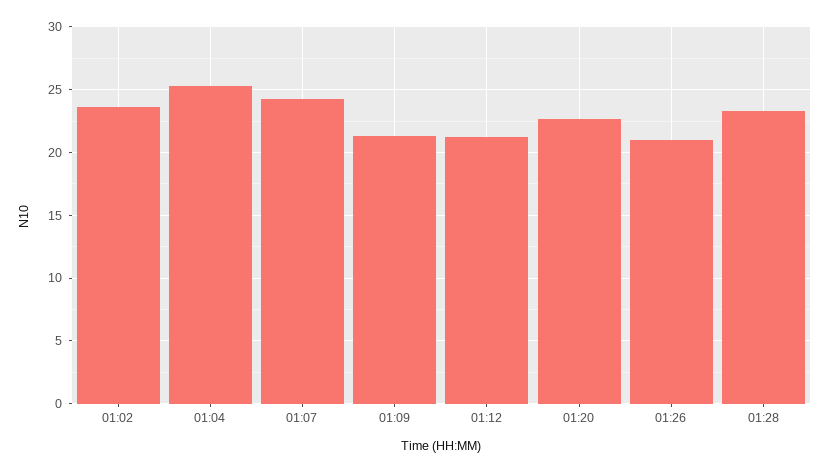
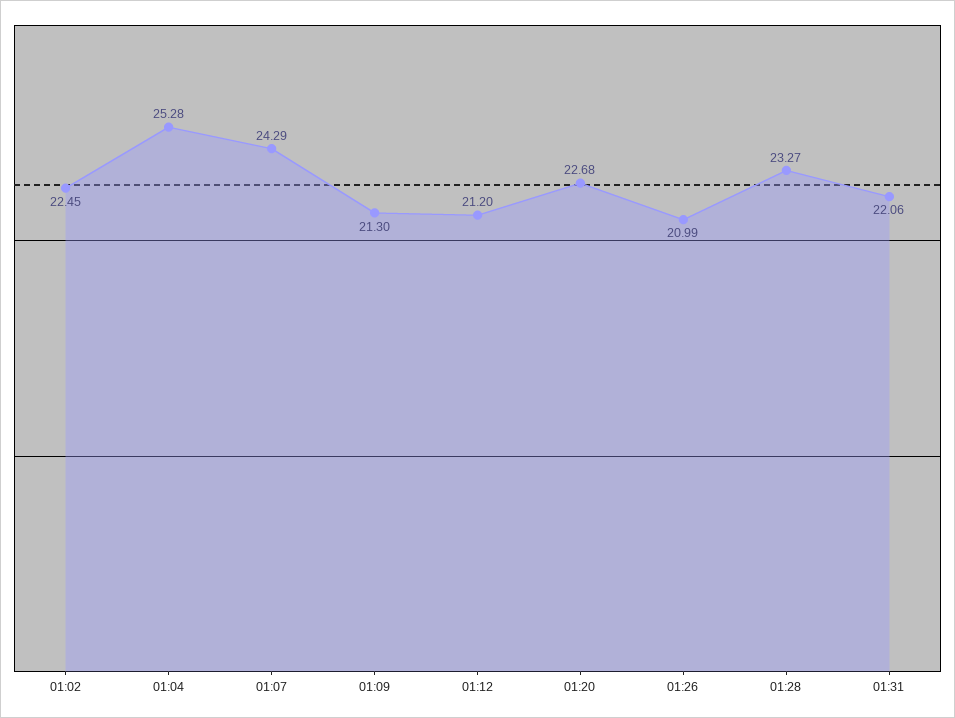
01:02: 23.5 -> 22.45
01:31: none -> 22.06

